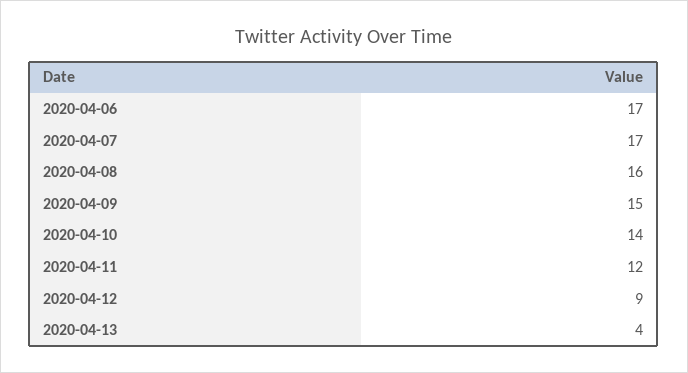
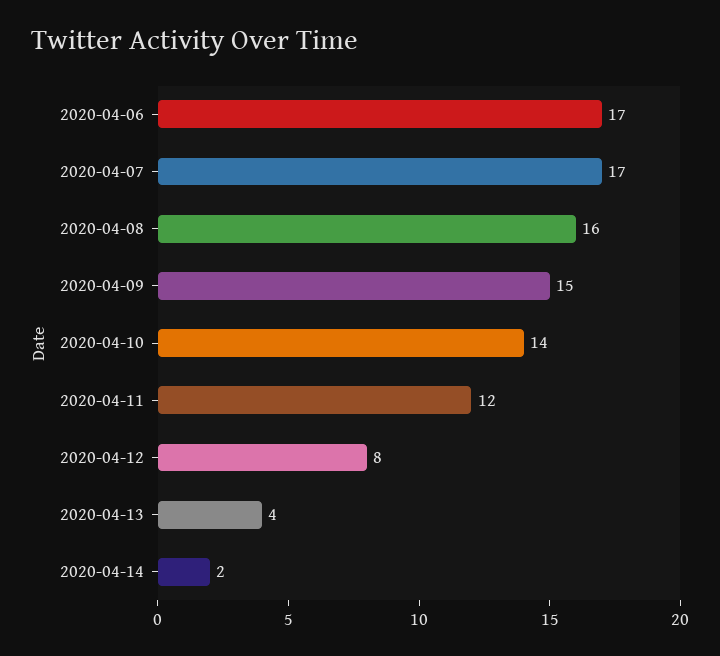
2020-04-12: 9 -> 8
2020-04-14: none -> 2

